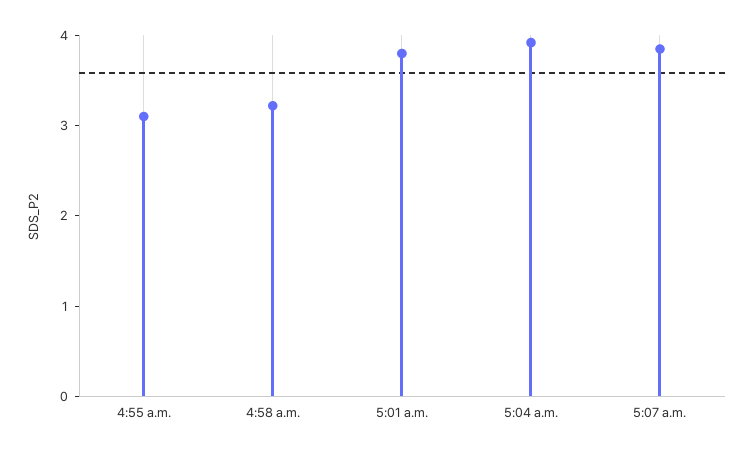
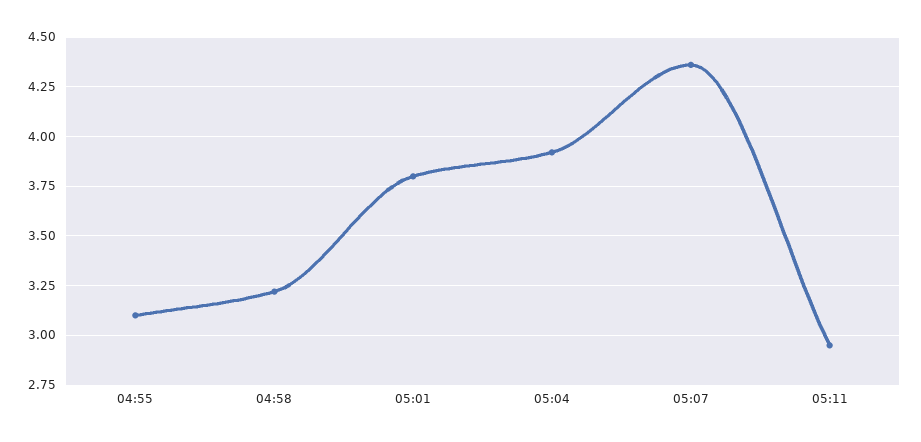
5:07 a.m.: 3.8 -> 4.35
05:11: none -> 2.95

